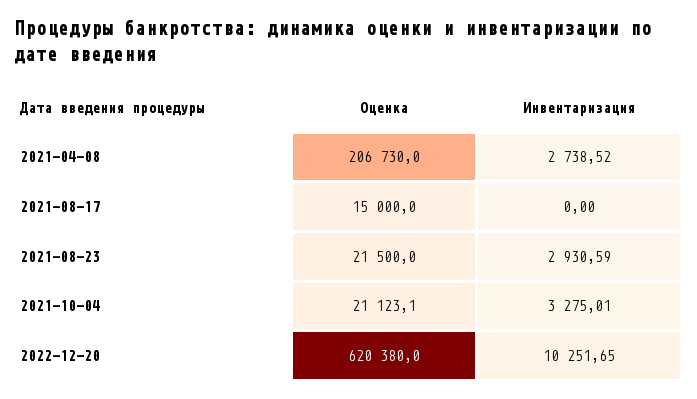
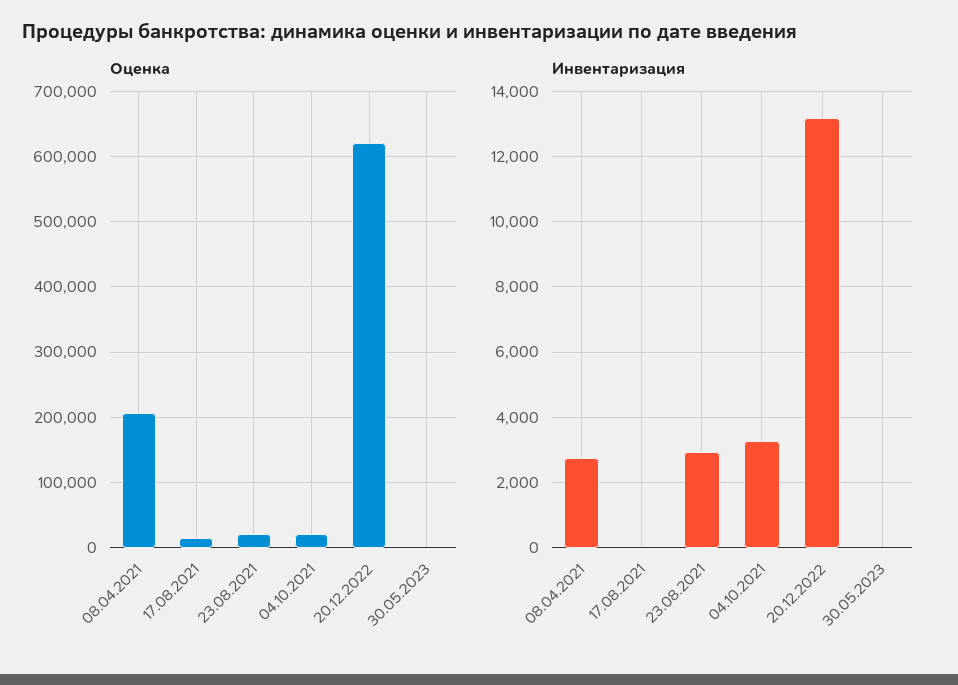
Инвентаризация, 2022-12-20: 10251.65 -> 13200
Оценка, 30.05.2023: none -> 0
Инвентаризация, 30.05.2023: none -> 0

